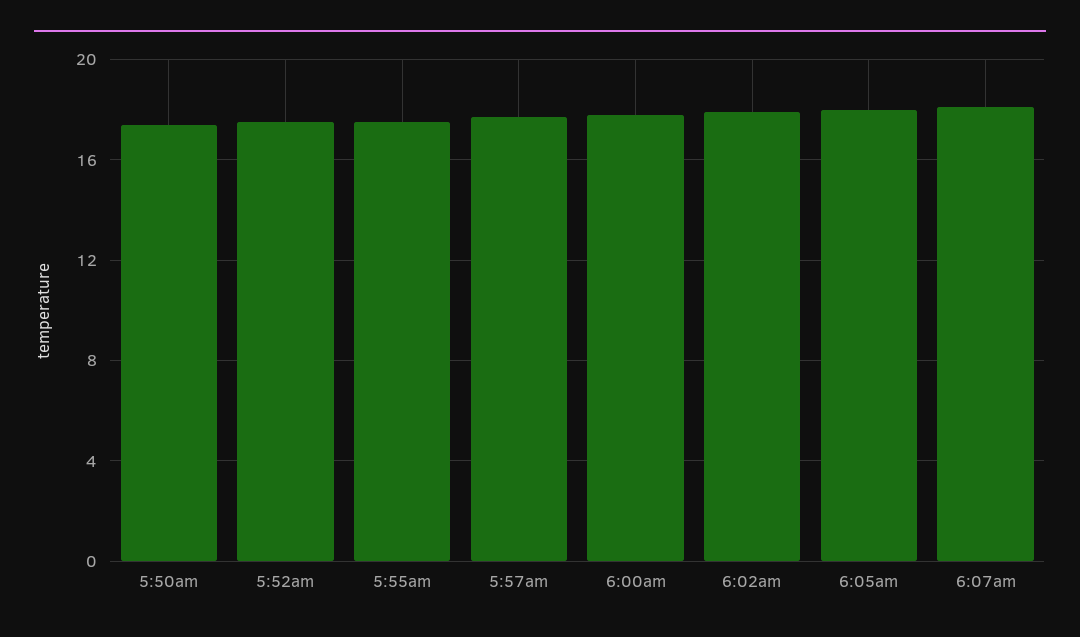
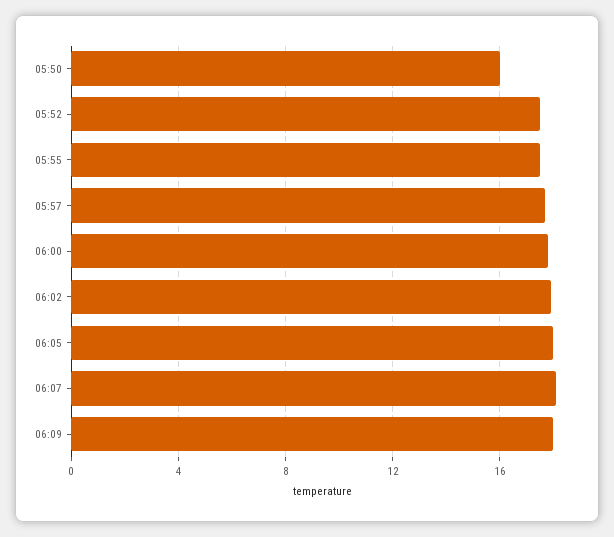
5:50am: 17.5 -> 16
06:09: none -> 18

